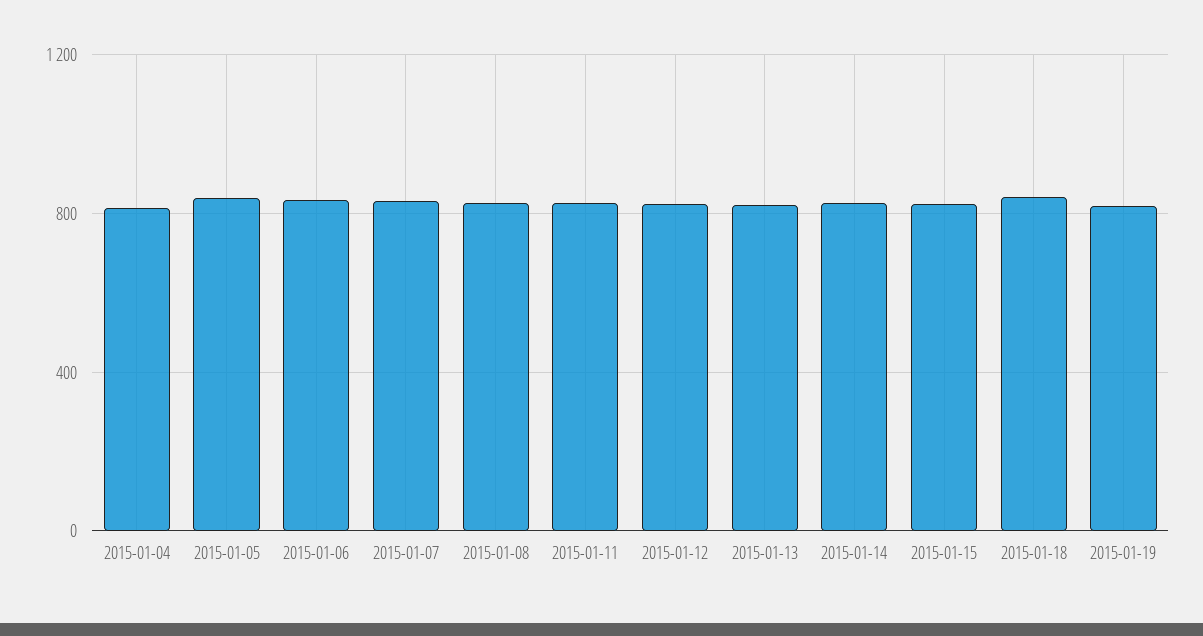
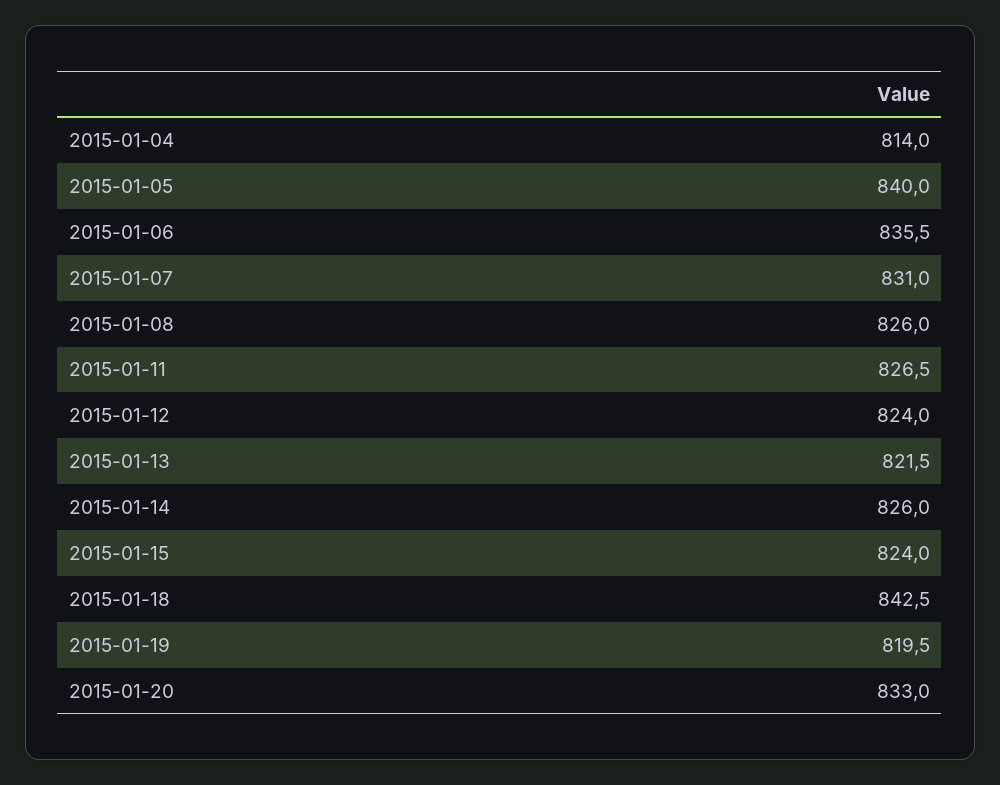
2015-01-20: none -> 833

